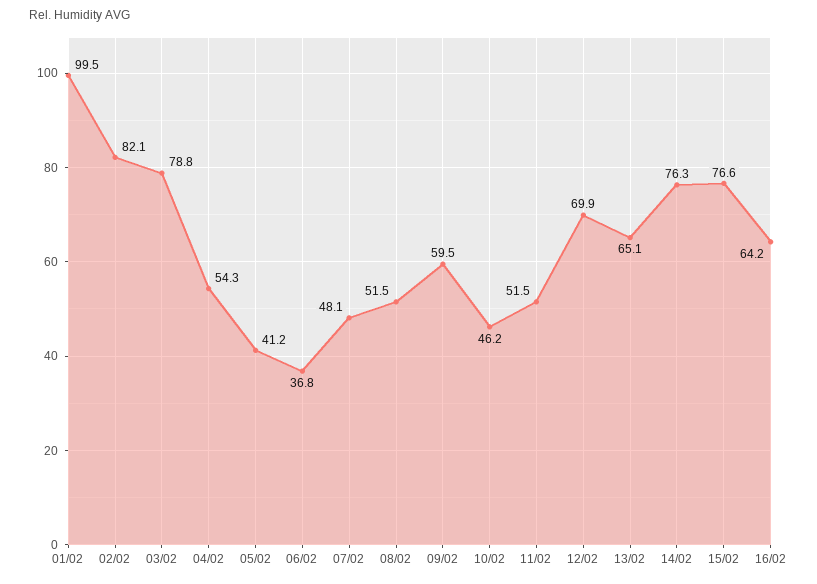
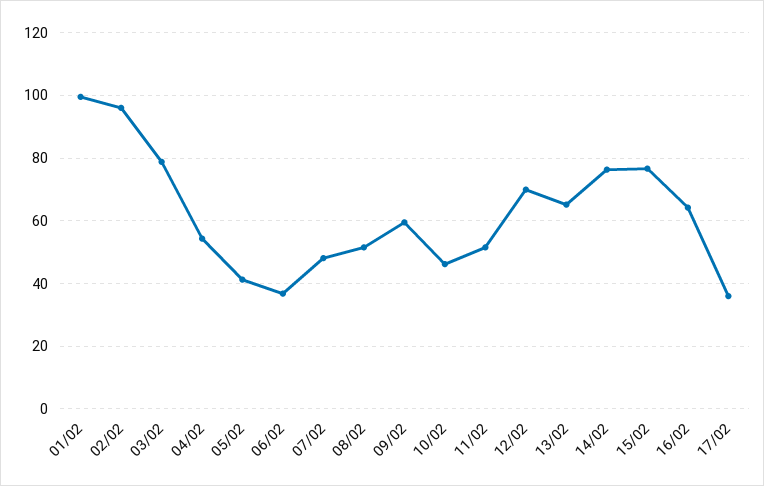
02/02: 82.1 -> 96
17/02: none -> 36

